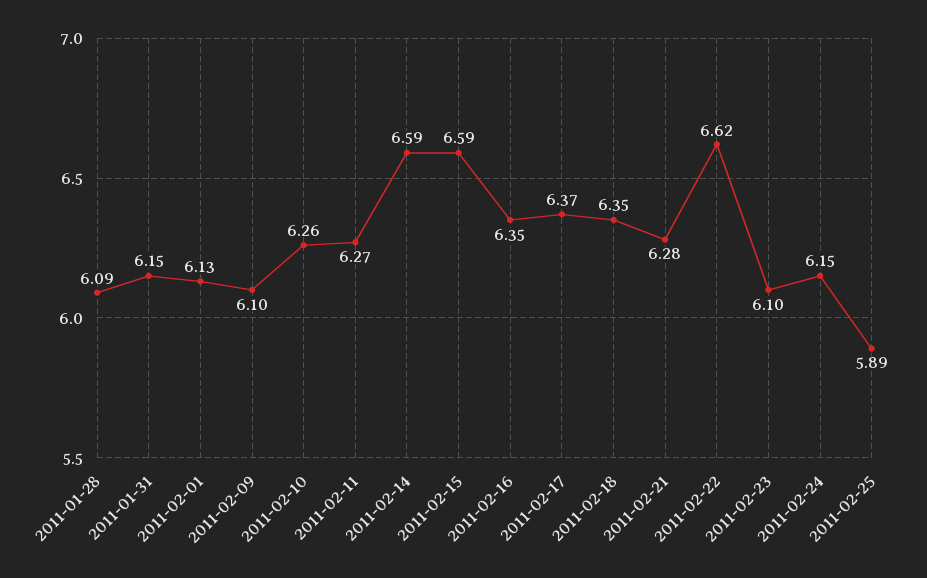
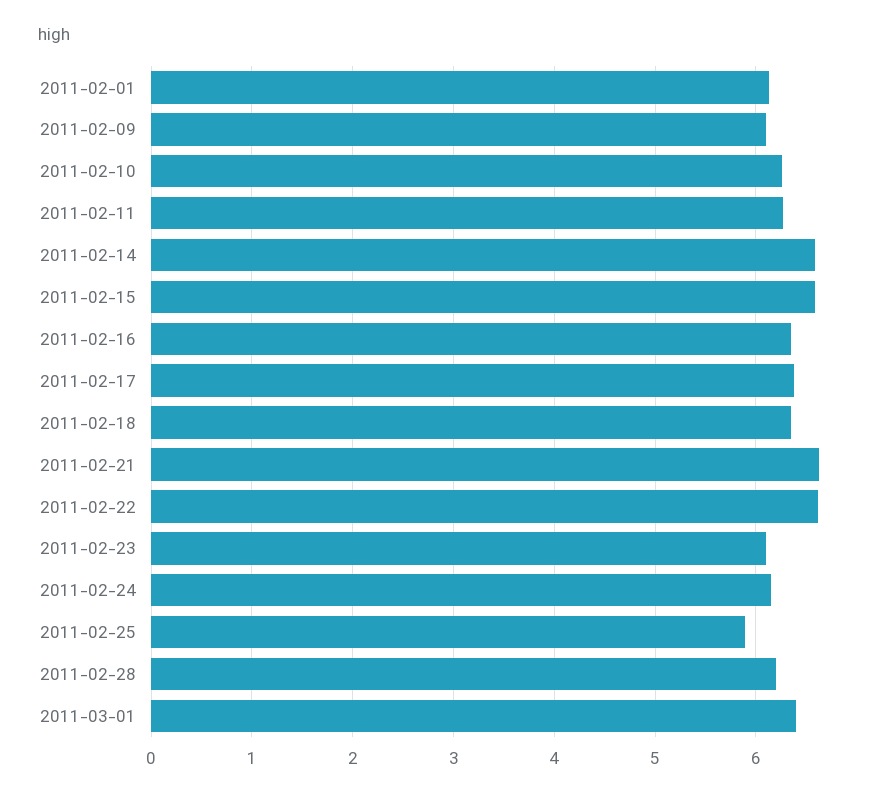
2011-01-28: 6.09 -> none
2011-01-31: 6.15 -> none
2011-02-21: 6.28 -> 6.6
2011-02-28: none -> 6.2
2011-03-01: none -> 6.4

